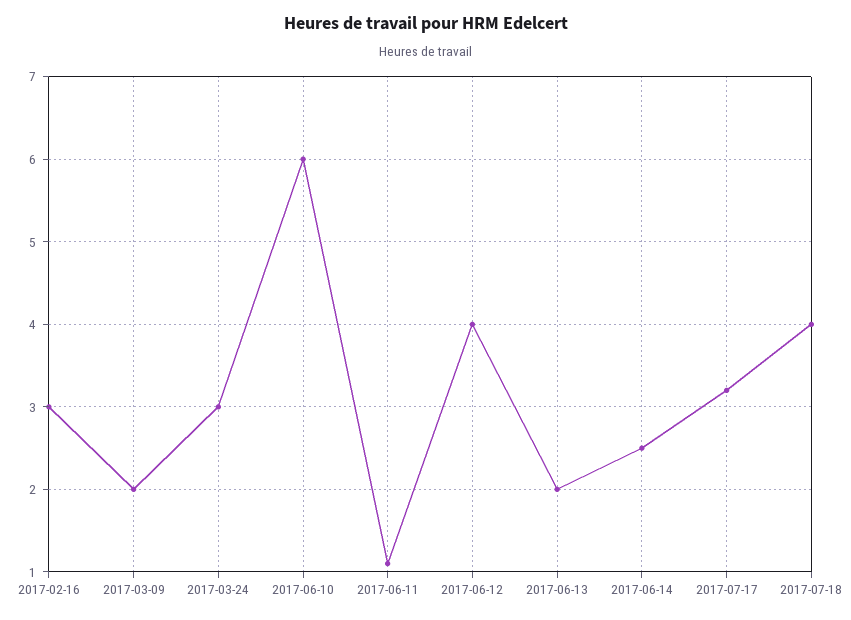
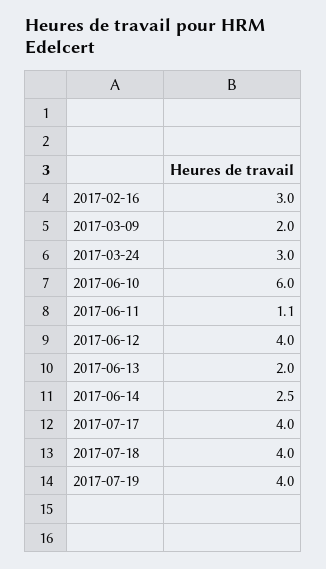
2017-07-17: 3.2 -> 4
2017-07-19: none -> 4

